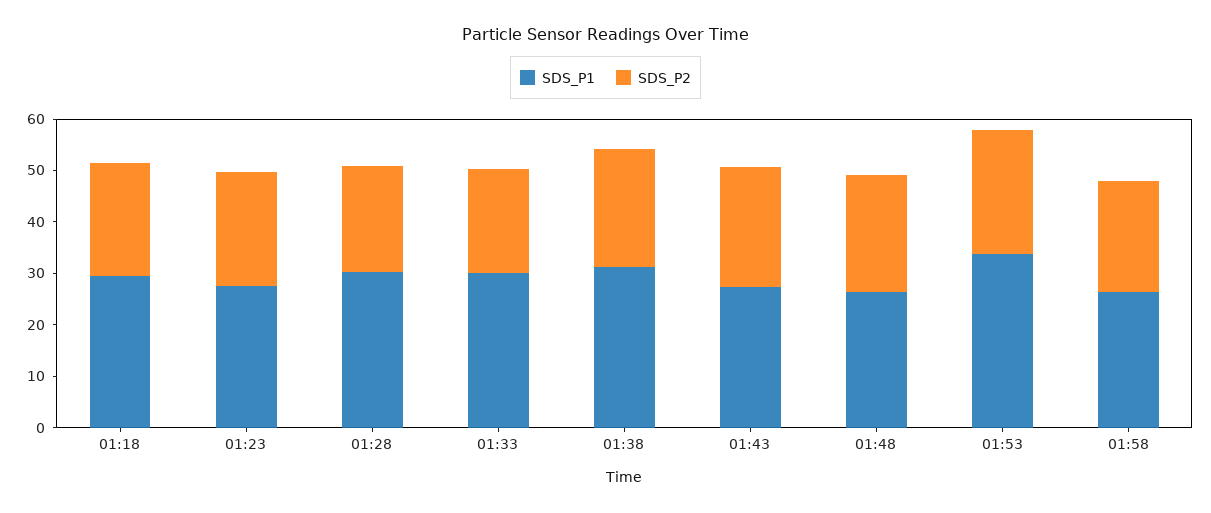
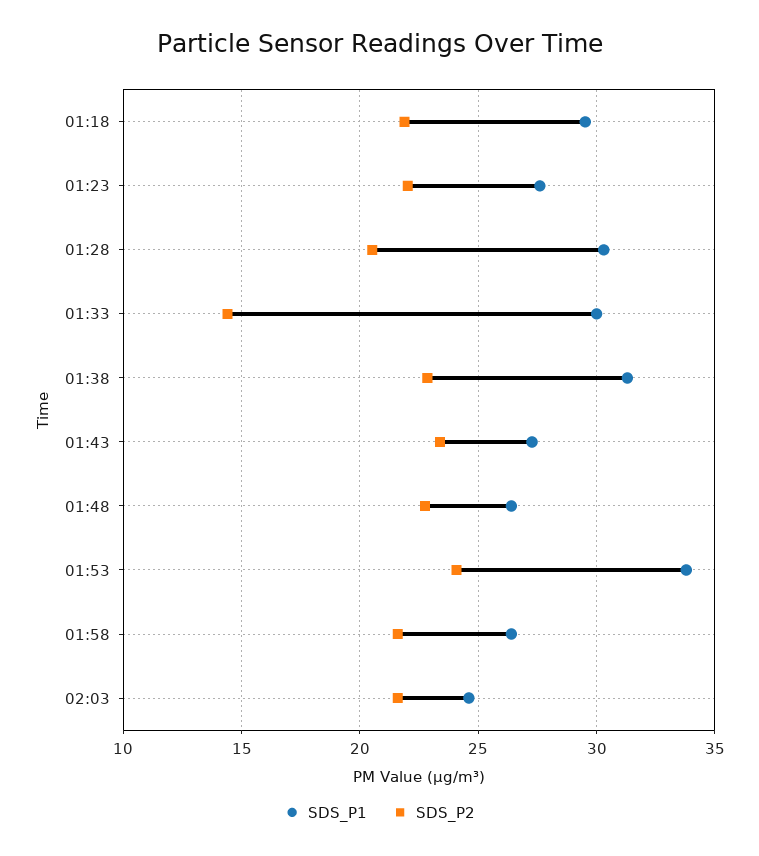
SDS_P2, 01:33: 20 -> 14.5
SDS_P1, 02:03: none -> 24.5
SDS_P2, 02:03: none -> 21.5

